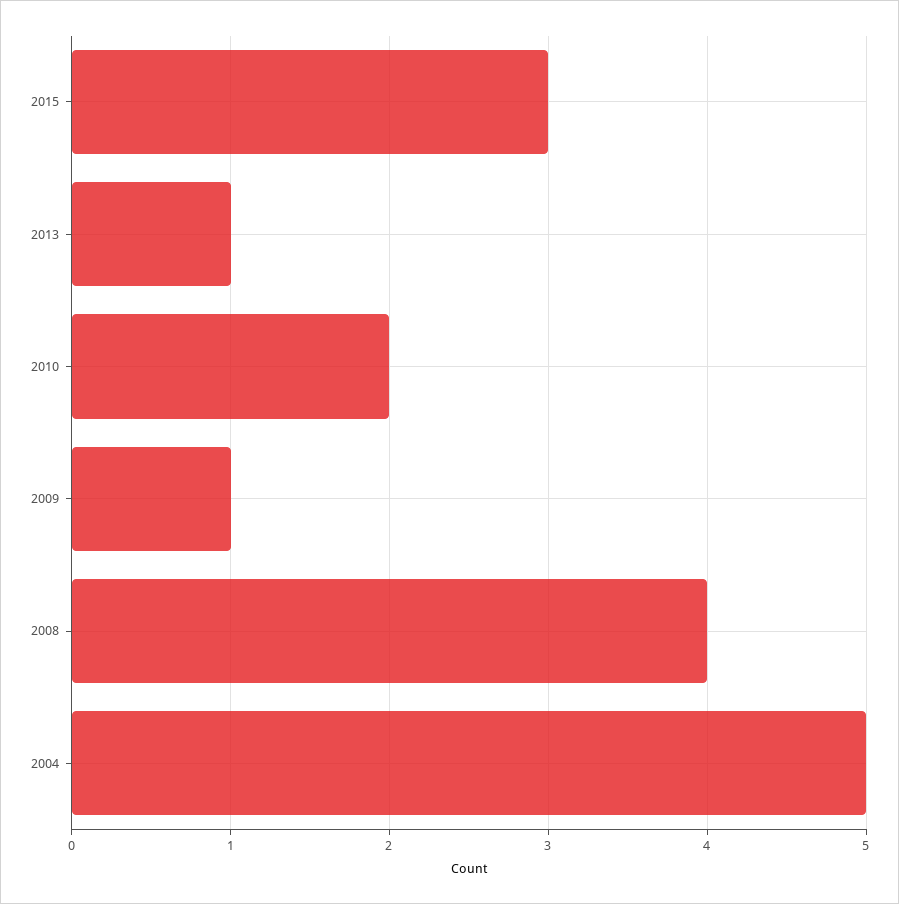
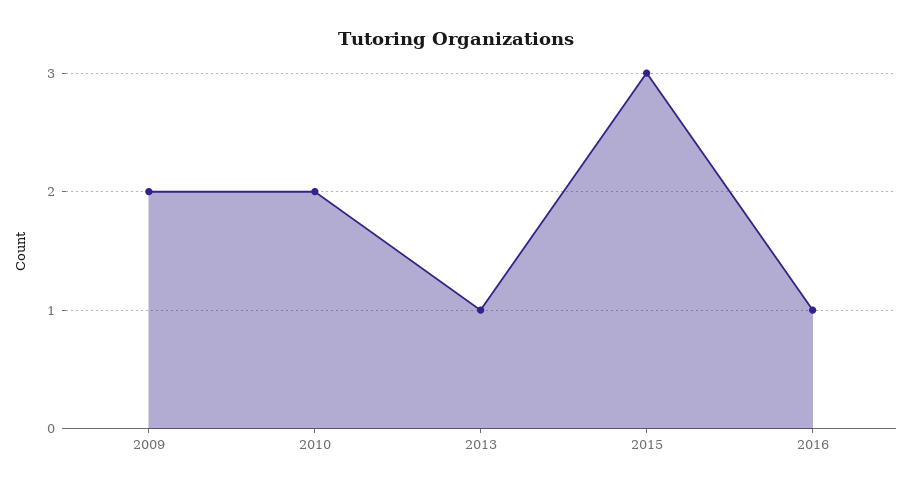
2009: 1 -> 2
2008: 4 -> none
2004: 5 -> none
2016: none -> 1

